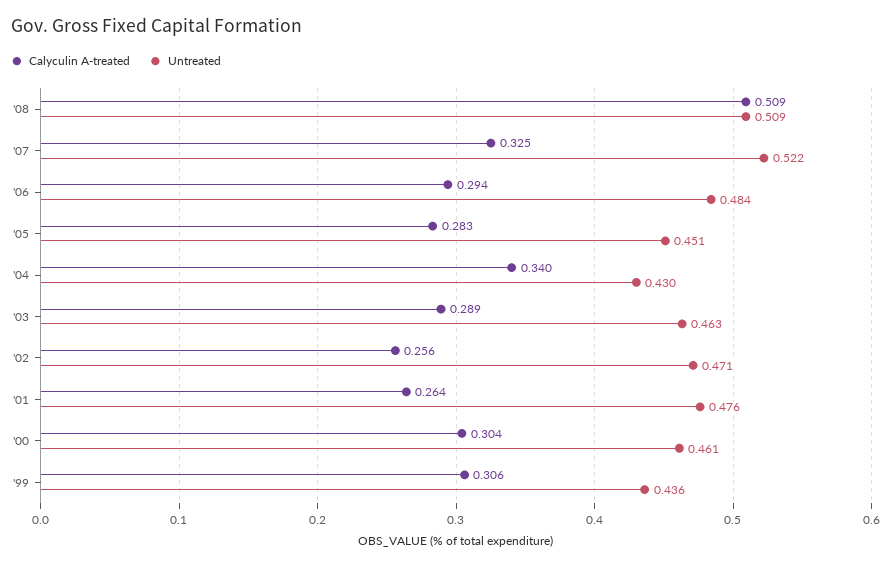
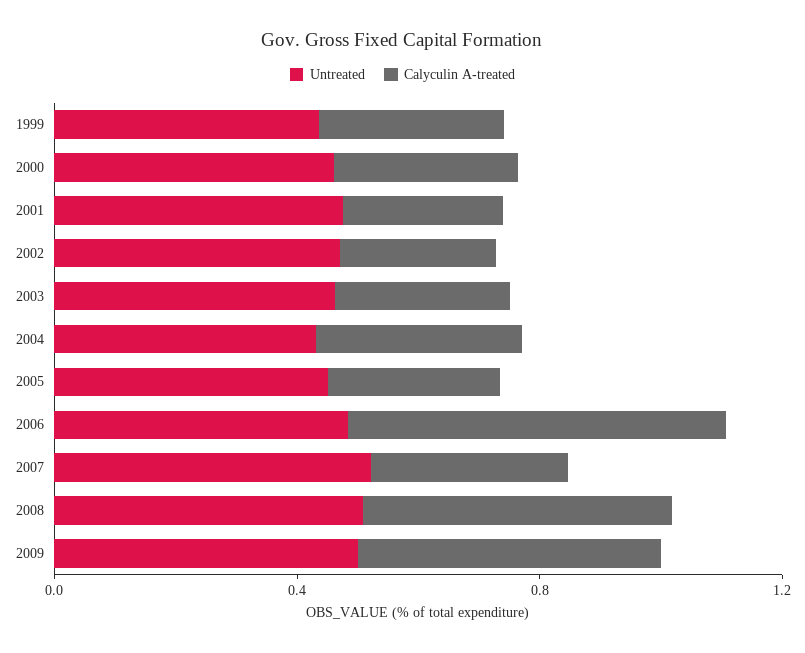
Calyculin A-treated, '06: 0.294 -> 0.6
Untreated, 2009: none -> 0.5
Calyculin A-treated, 2009: none -> 0.5

